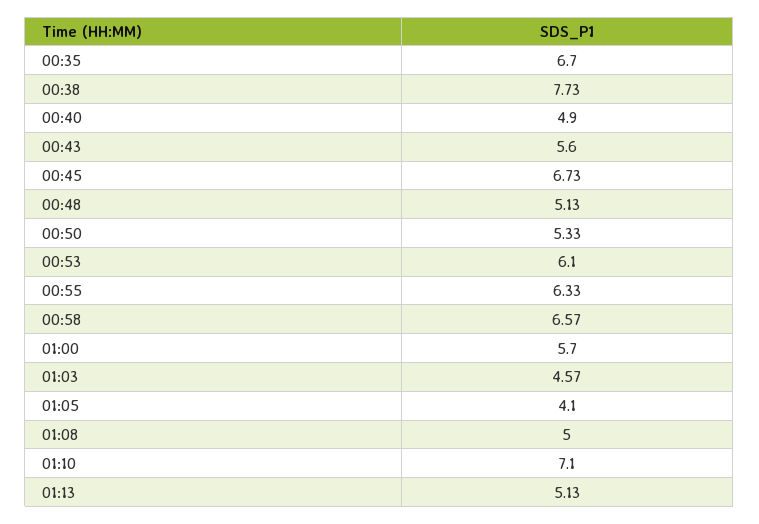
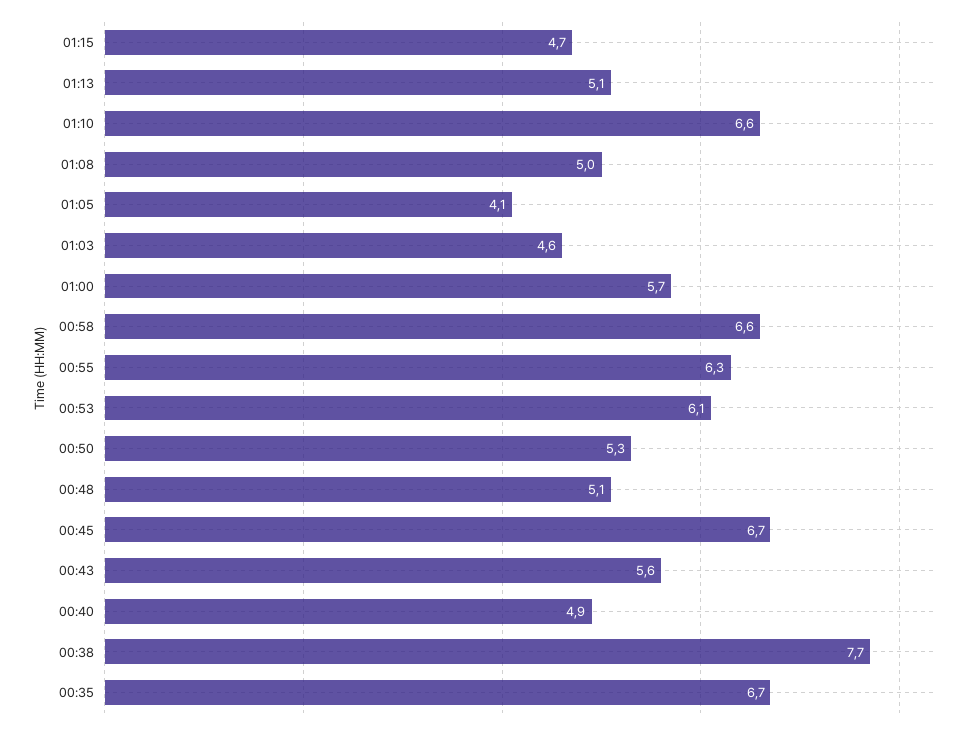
01:10: 7.1 -> 6.6
01:15: none -> 4.7

